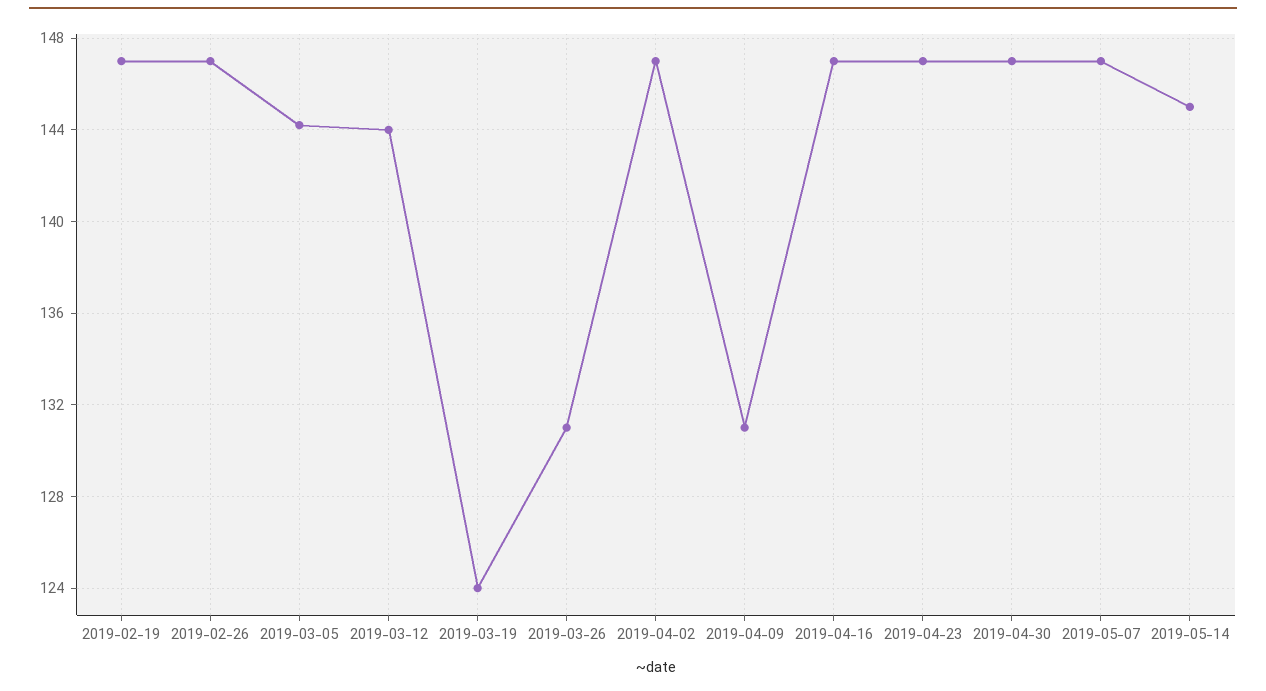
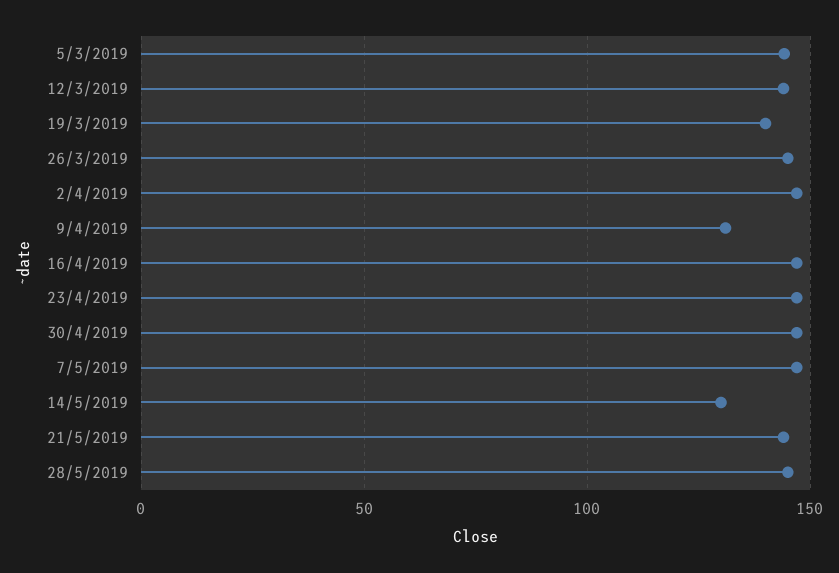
2019-02-19: 147 -> none
2019-02-26: 147 -> none
2019-03-19: 124 -> 140
2019-03-26: 131 -> 145
2019-05-14: 145 -> 130
21/5/2019: none -> 145
28/5/2019: none -> 145

